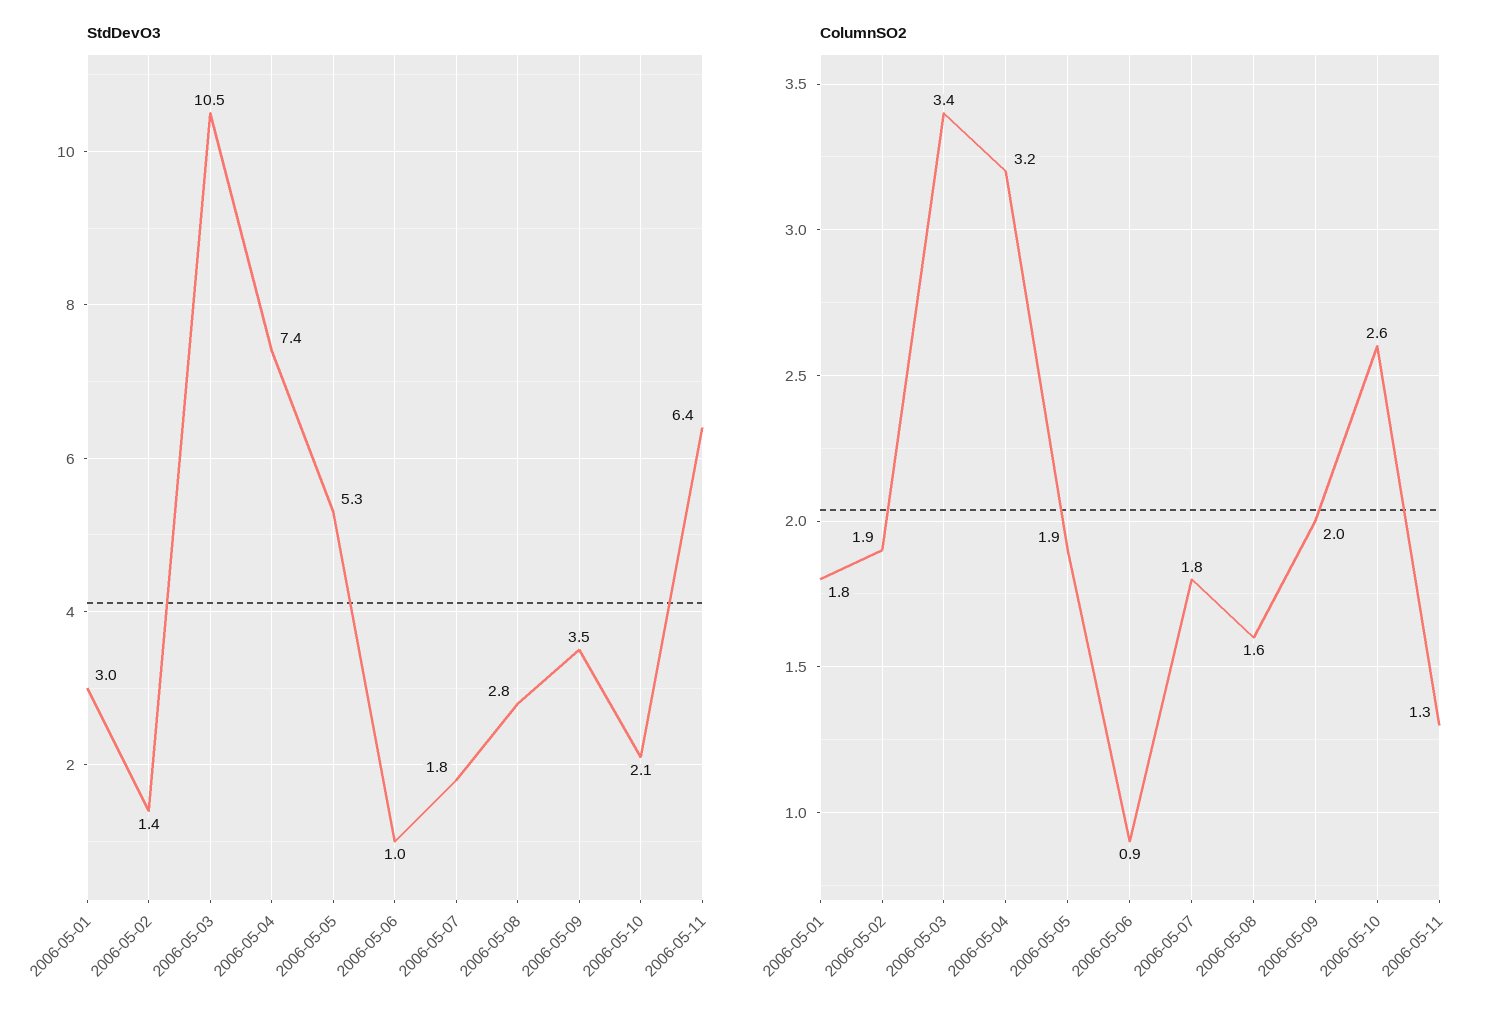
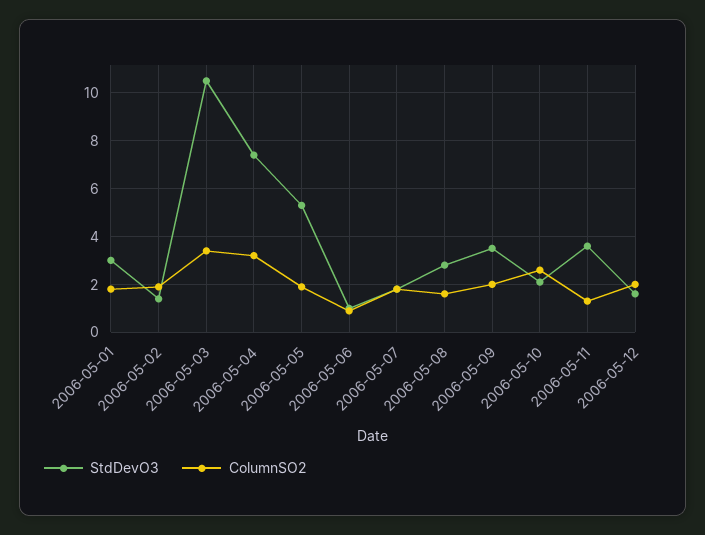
StdDevO3, 2006-05-11: 6.4 -> 3.5
StdDevO3, 2006-05-12: none -> 1.5
ColumnSO2, 2006-05-12: none -> 2

